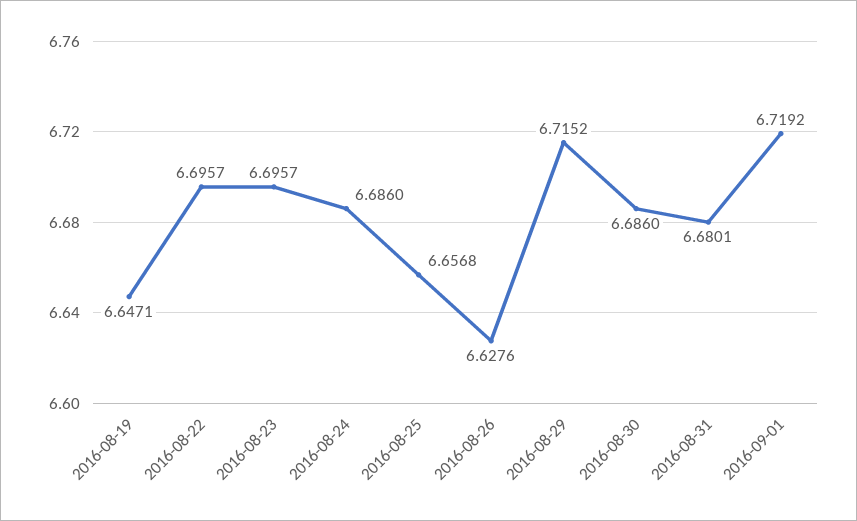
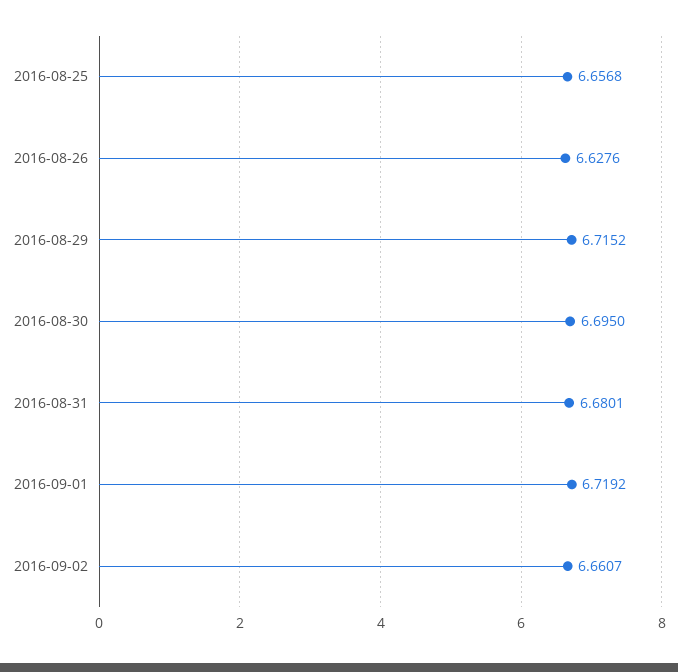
2016-08-19: 6.6471 -> none
2016-08-22: 6.6957 -> none
2016-08-23: 6.6957 -> none
2016-08-24: 6.686 -> none
2016-08-30: 6.686 -> 6.695
2016-09-02: none -> 6.6607

